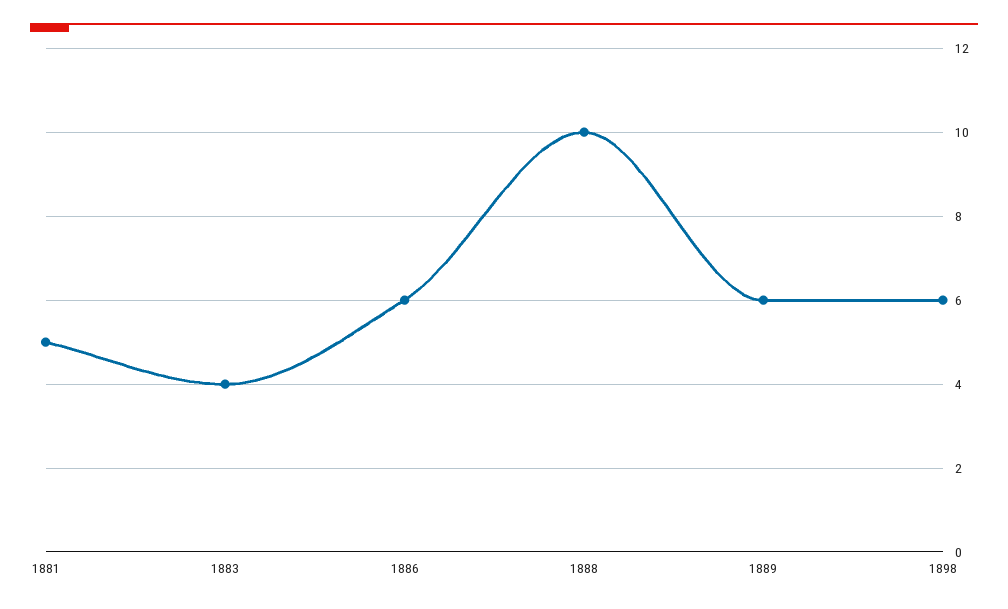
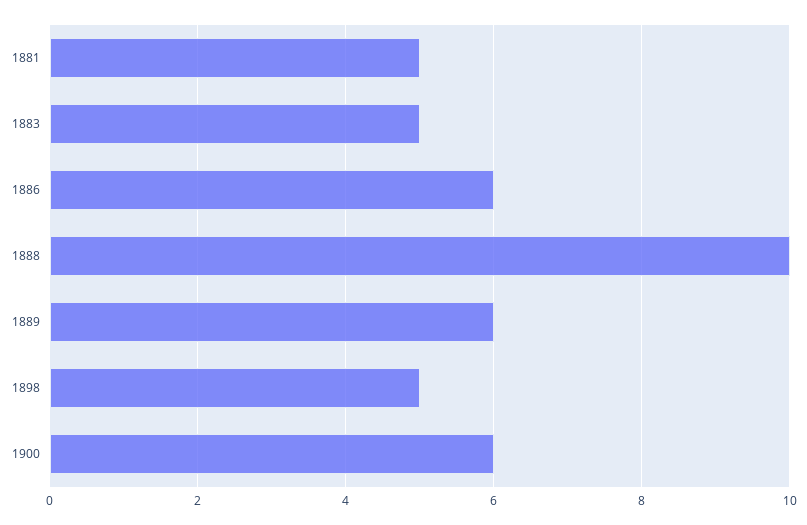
1883: 4 -> 5
1898: 6 -> 5
1900: none -> 6

